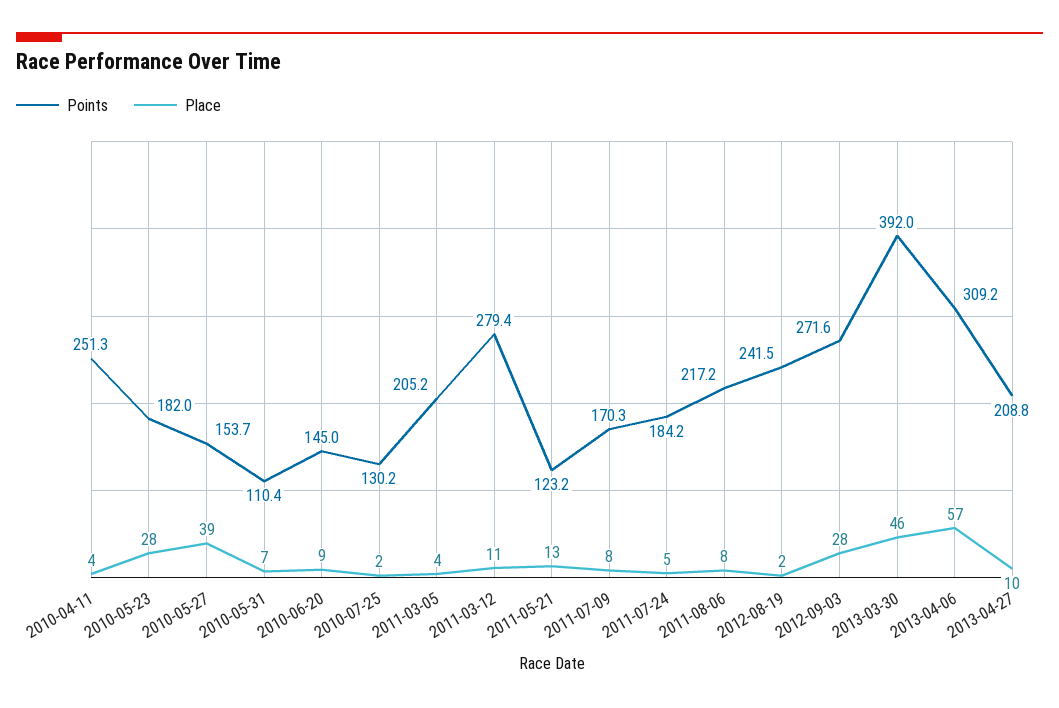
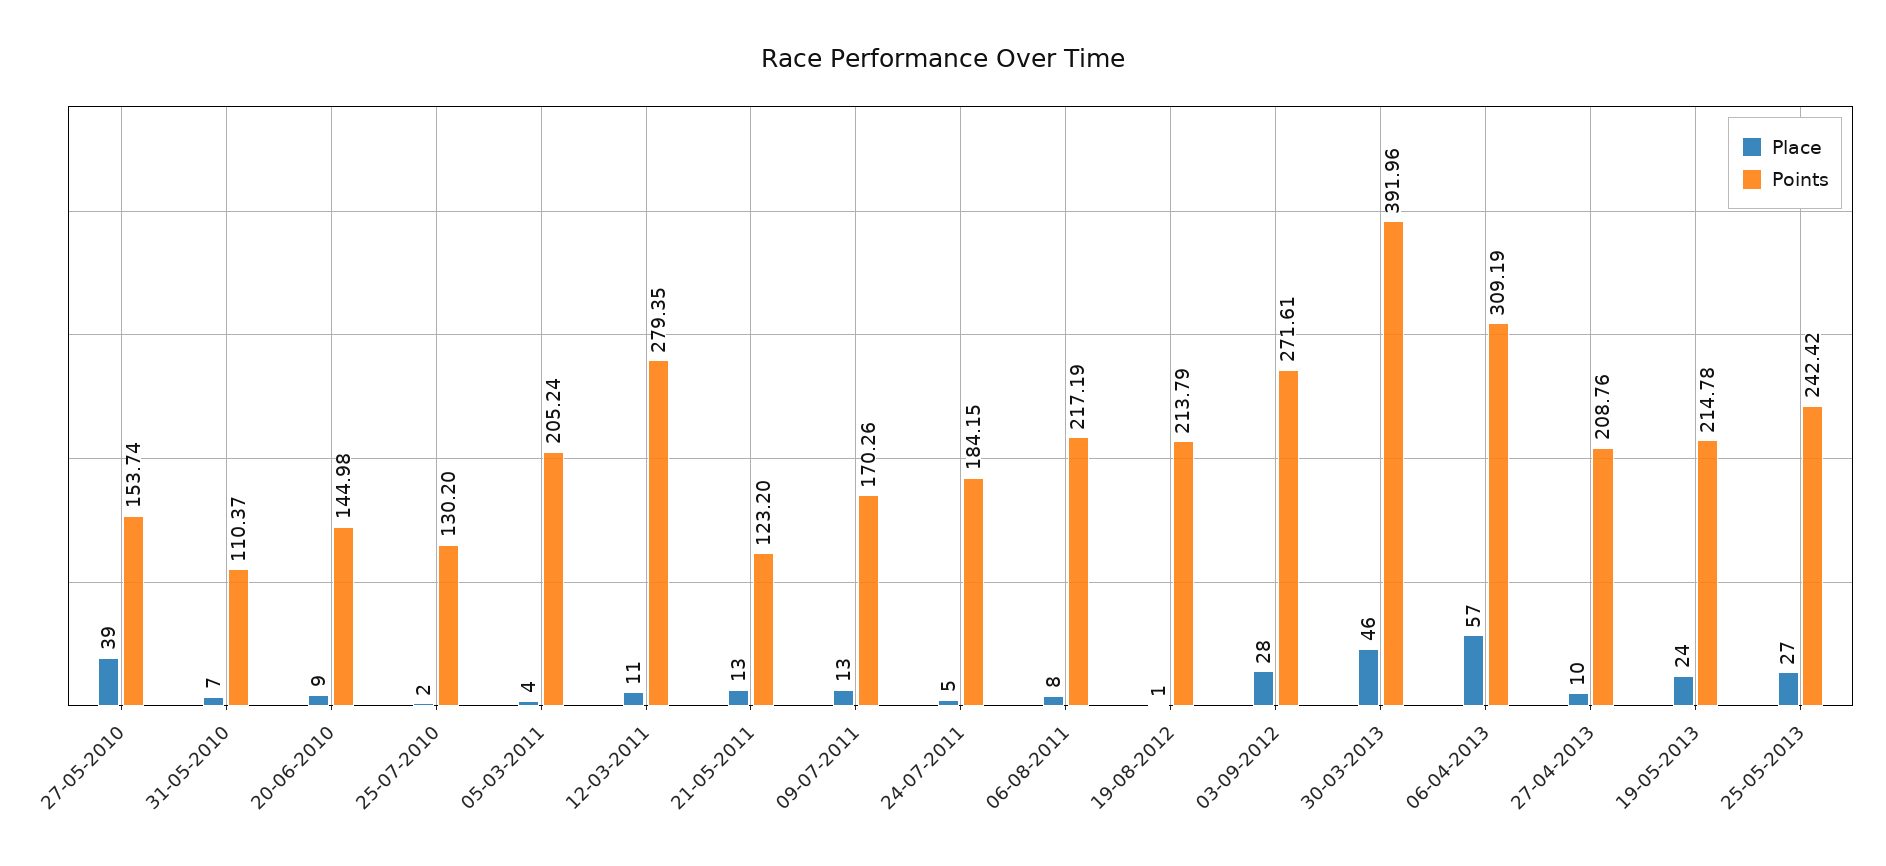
Points, 2010-04-11: 251.3 -> none
Place, 2010-04-11: 4 -> none
Points, 2010-05-23: 182 -> none
Place, 2010-05-23: 28 -> none
Place, 2011-07-09: 8 -> 13
Points, 2012-08-19: 241.5 -> 213.79
Place, 2012-08-19: 2 -> 1
Place, 19-05-2013: none -> 24
Points, 19-05-2013: none -> 214.78
Place, 25-05-2013: none -> 27
Points, 25-05-2013: none -> 242.42

